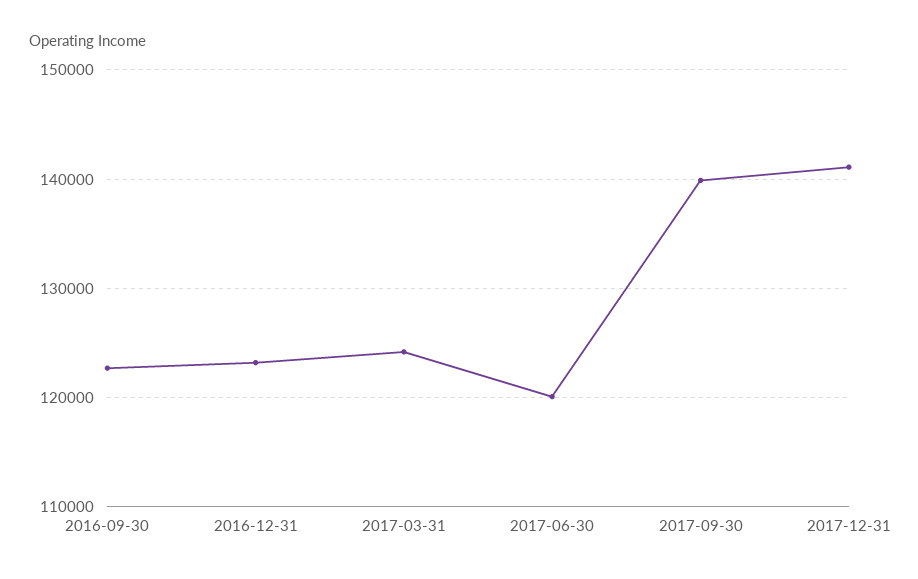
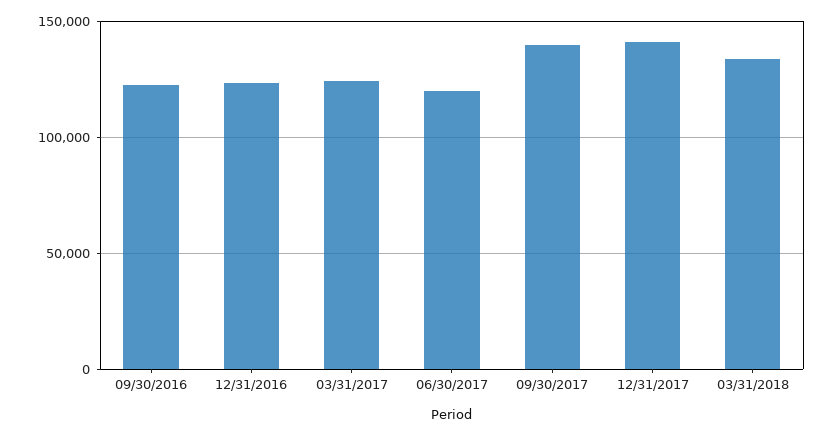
03/31/2018: none -> 135000

